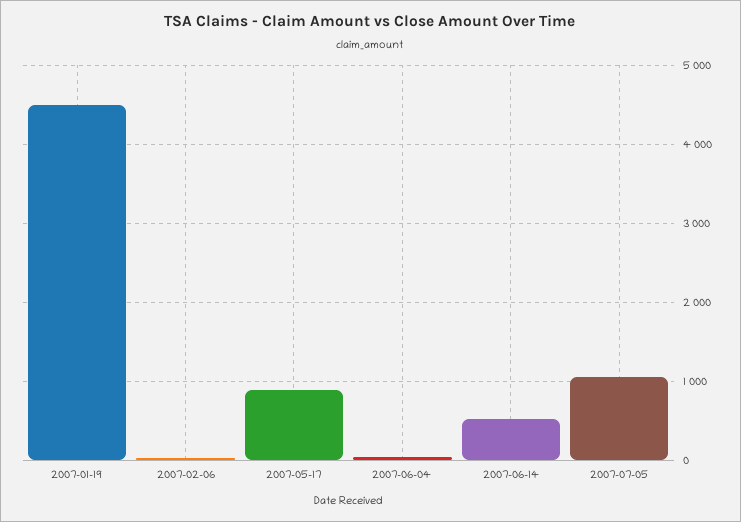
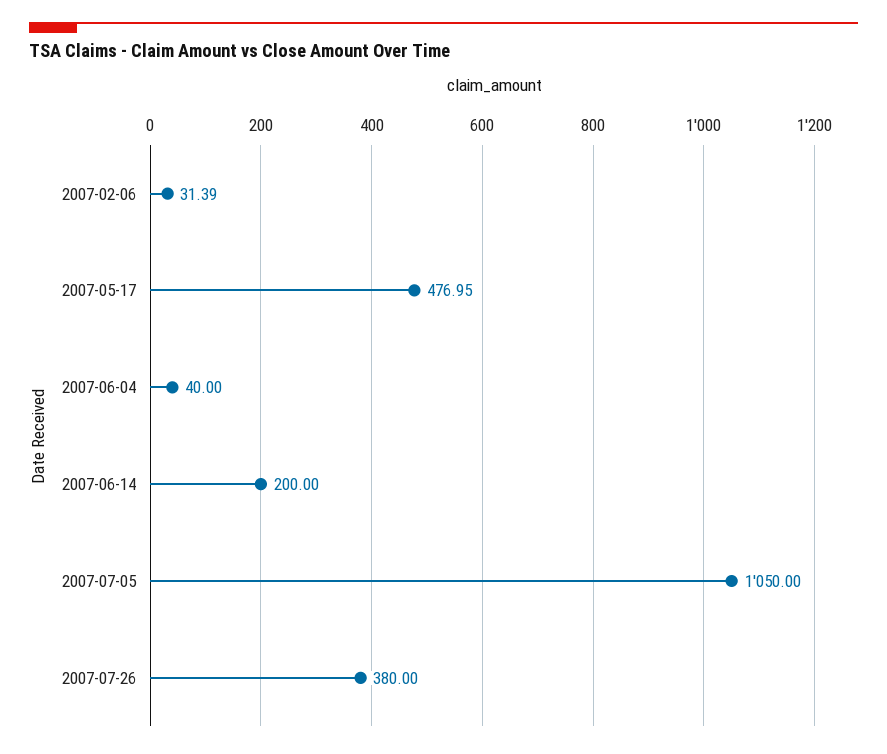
2007-01-19: 4500 -> none
2007-05-17: 900 -> 476.95
2007-06-14: 500 -> 200
2007-07-26: none -> 380

